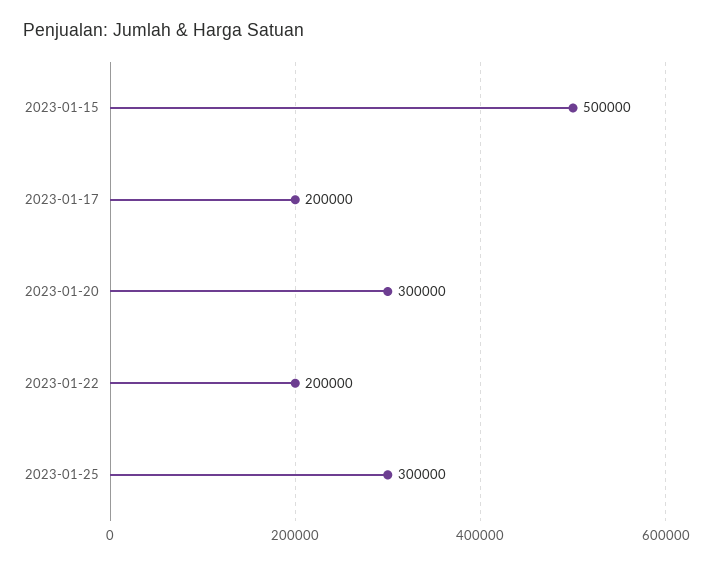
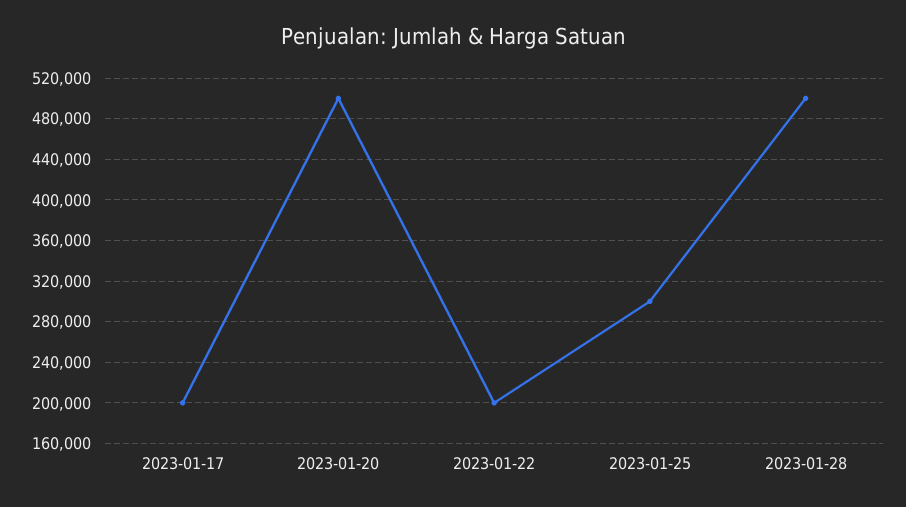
2023-01-15: 500000 -> none
2023-01-20: 300000 -> 500000
2023-01-28: none -> 500000

